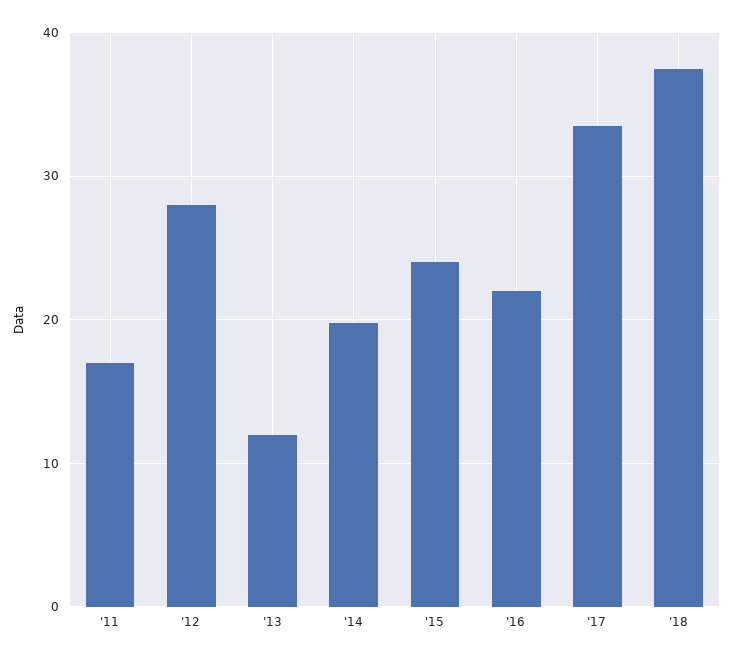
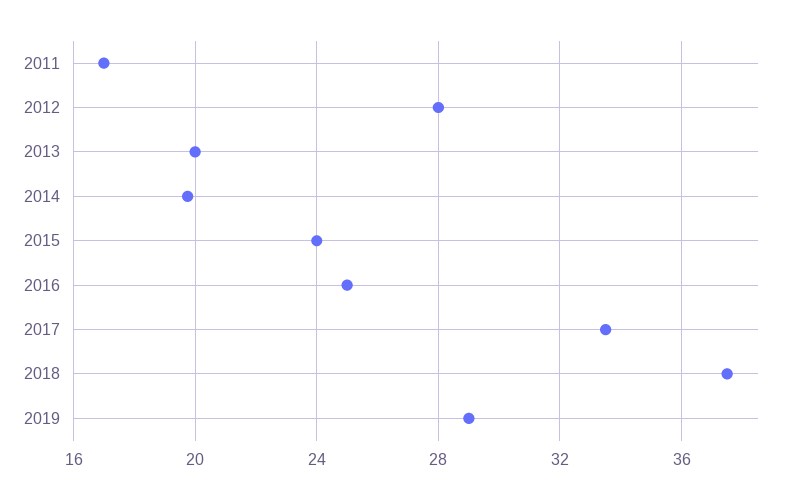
'13: 12 -> 20
'16: 22 -> 25
2019: none -> 29

